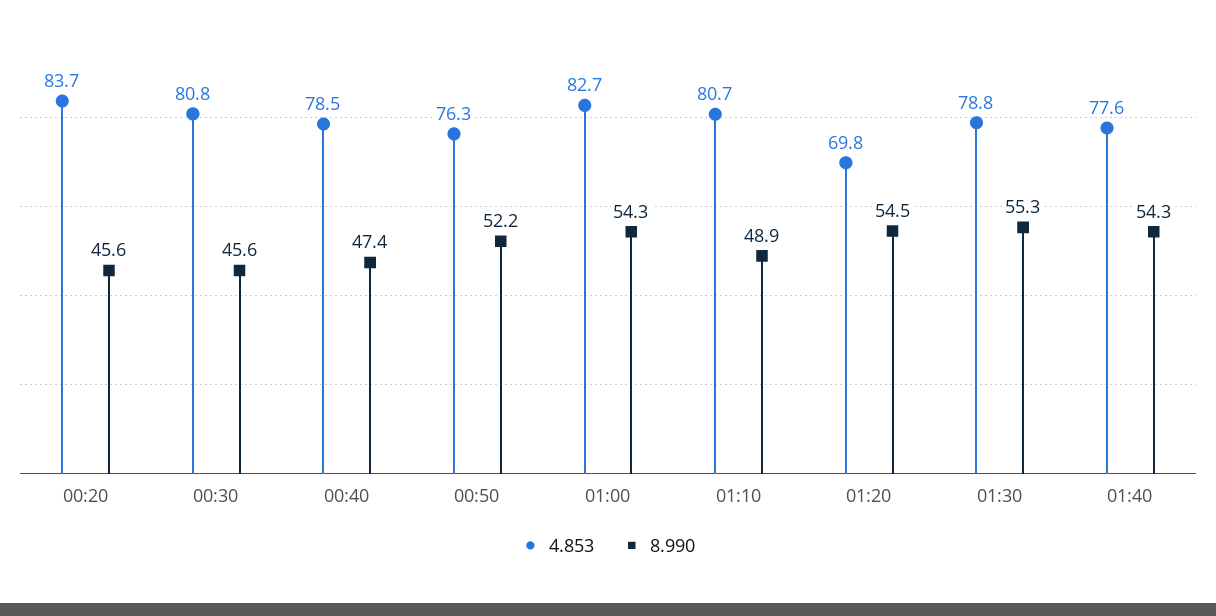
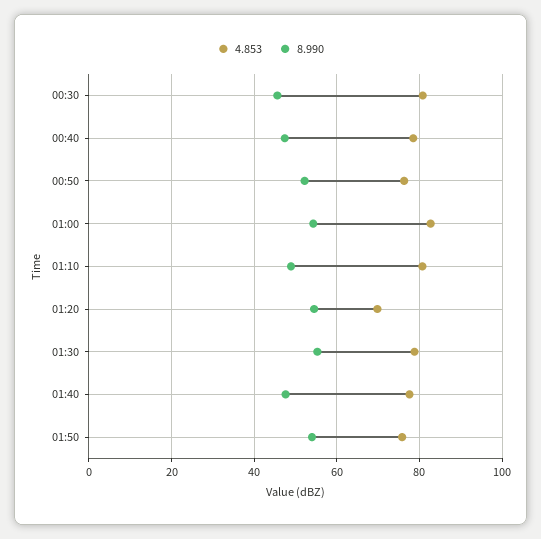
4.853, 00:20: 83.7 -> none
8.990, 00:20: 45.6 -> none
8.990, 01:40: 54.3 -> 48
4.853, 01:50: none -> 76
8.990, 01:50: none -> 54

